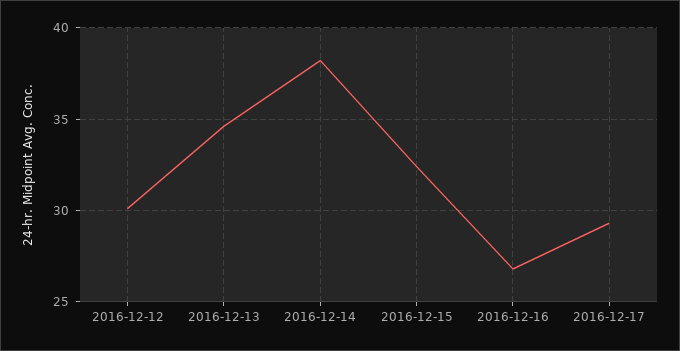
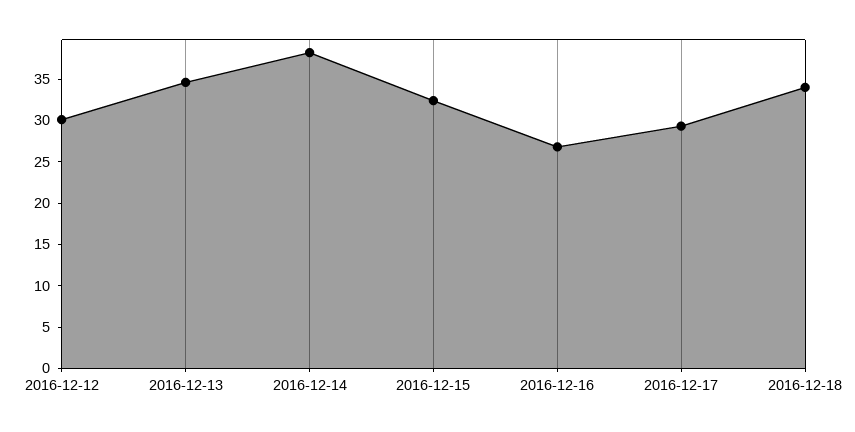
2016-12-18: none -> 34

